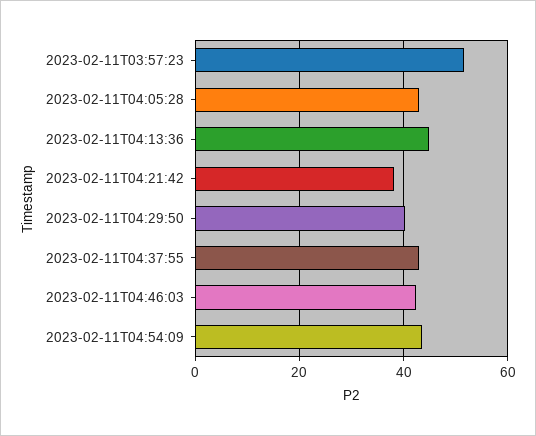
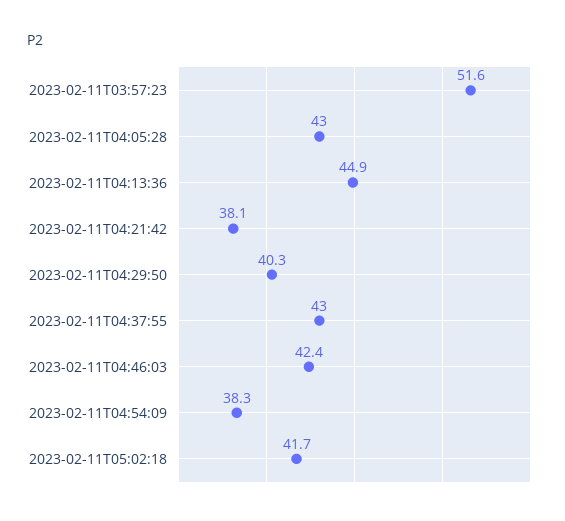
2023-02-11T04:54:09: 44 -> 38.3
2023-02-11T05:02:18: none -> 41.7

